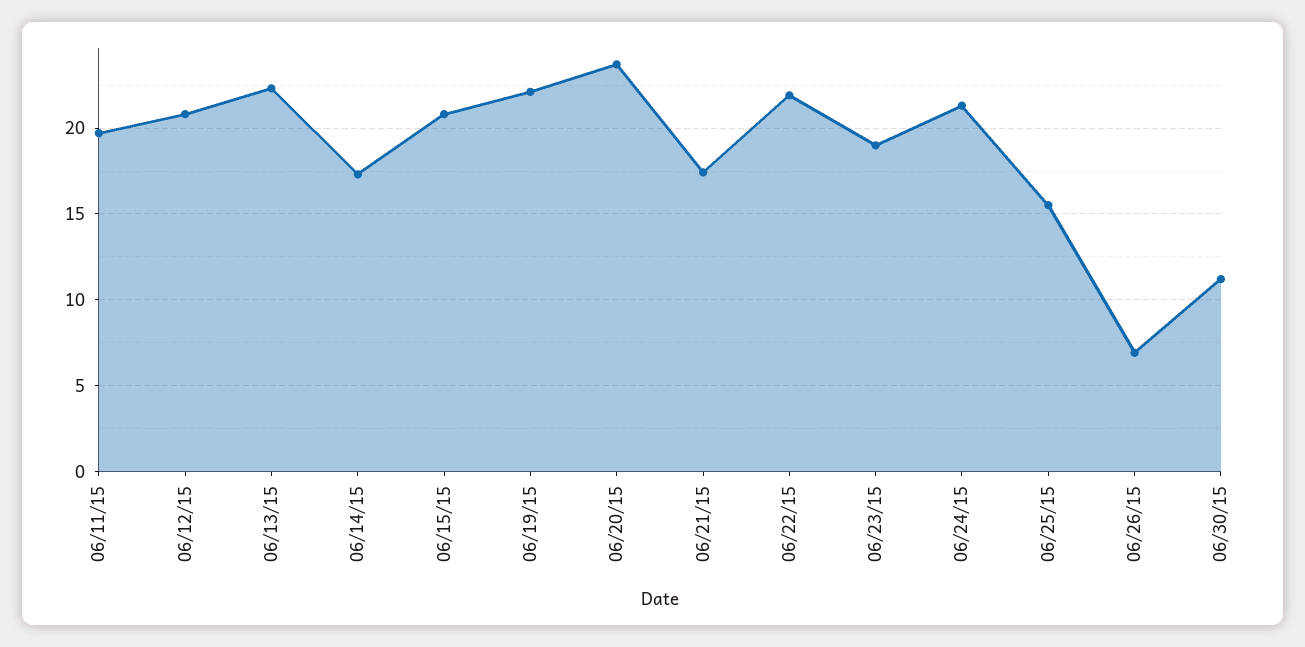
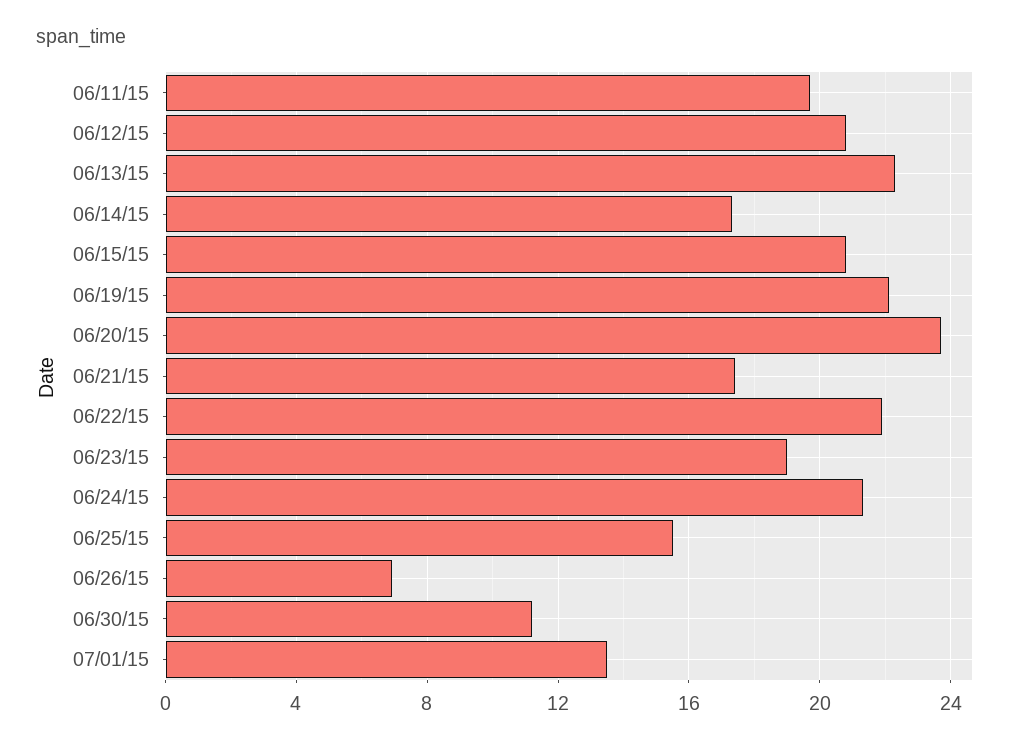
07/01/15: none -> 13.5

